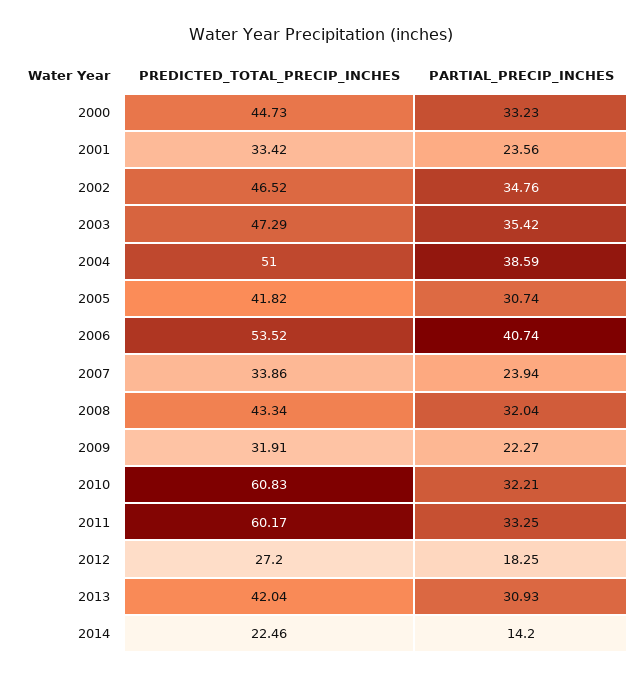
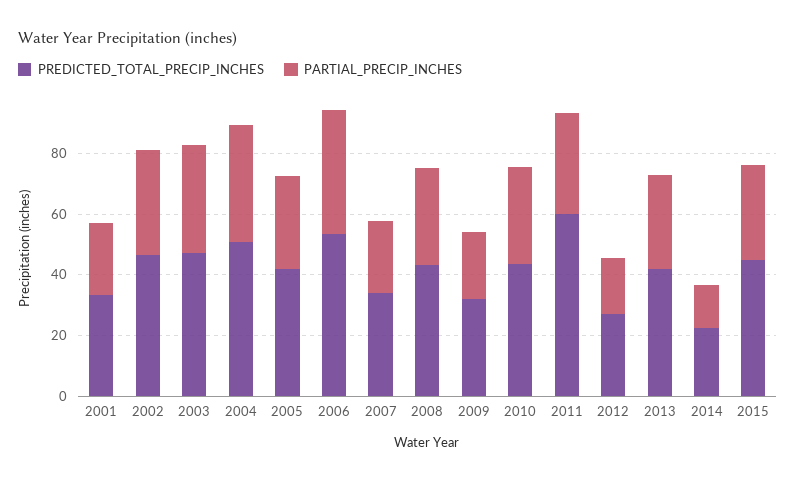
PREDICTED_TOTAL_PRECIP_INCHES, 2000: 44.73 -> none
PARTIAL_PRECIP_INCHES, 2000: 33.23 -> none
PREDICTED_TOTAL_PRECIP_INCHES, 2010: 60.83 -> 45
PREDICTED_TOTAL_PRECIP_INCHES, 2015: none -> 45
PARTIAL_PRECIP_INCHES, 2015: none -> 30

